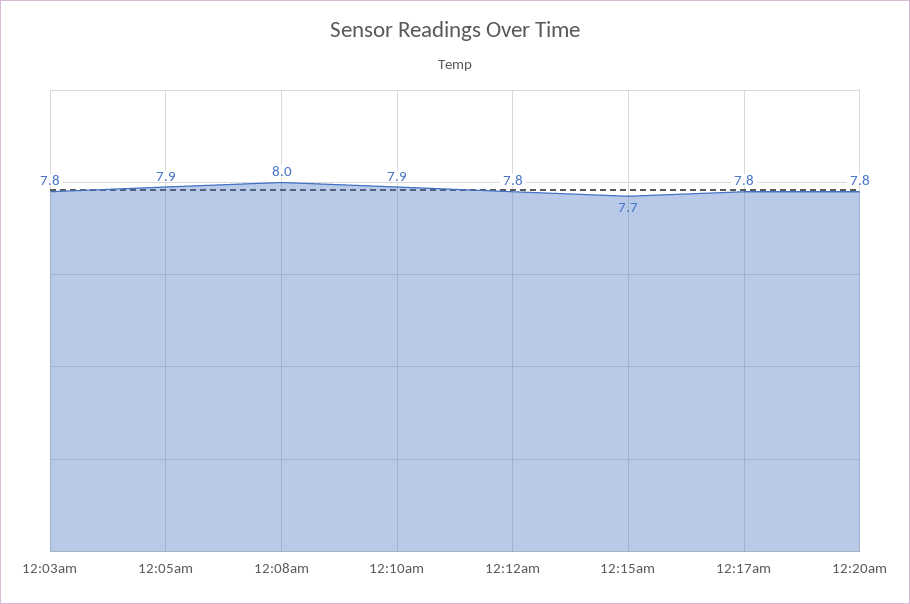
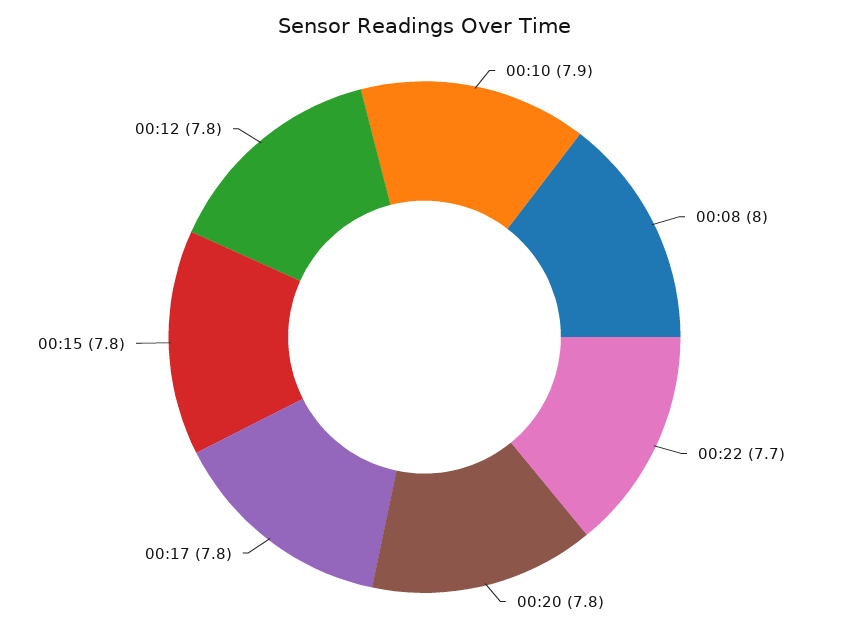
12:03am: 7.8 -> none
12:05am: 7.9 -> none
12:15am: 7.7 -> 7.8
00:22: none -> 7.7

